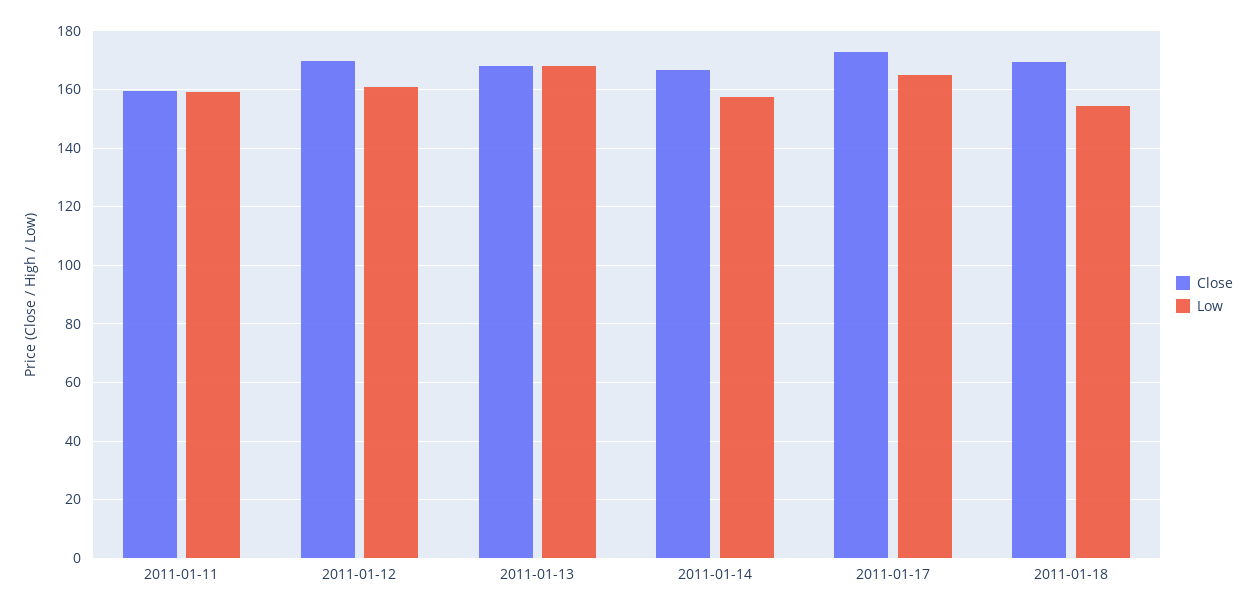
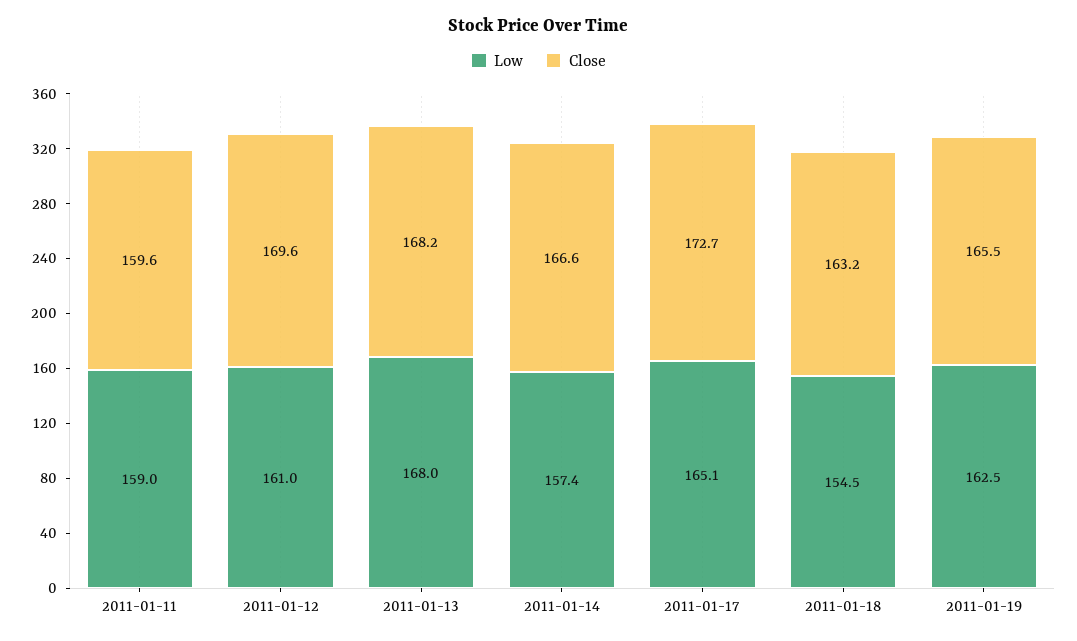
Close, 2011-01-18: 170 -> 163.2
Low, 2011-01-19: none -> 162.5
Close, 2011-01-19: none -> 165.5

